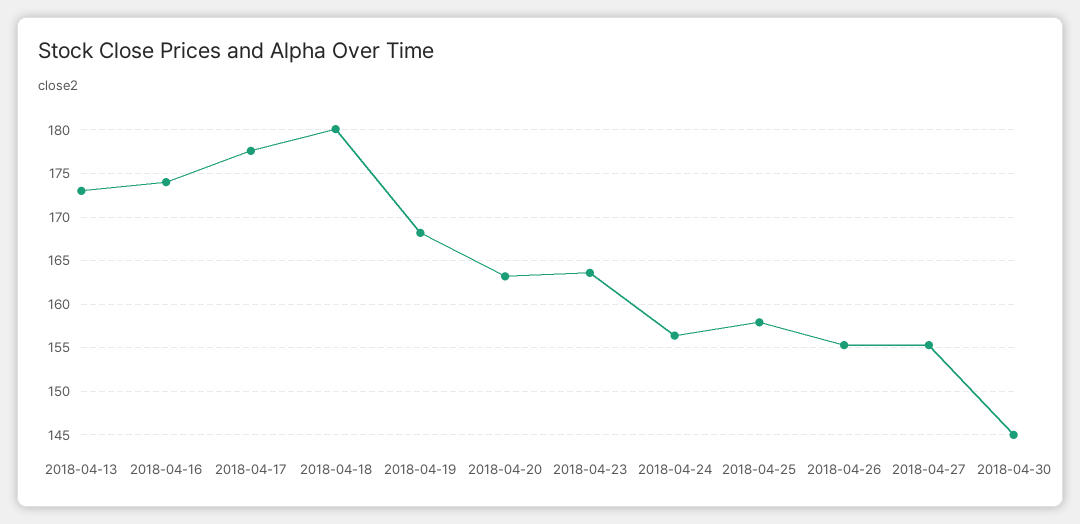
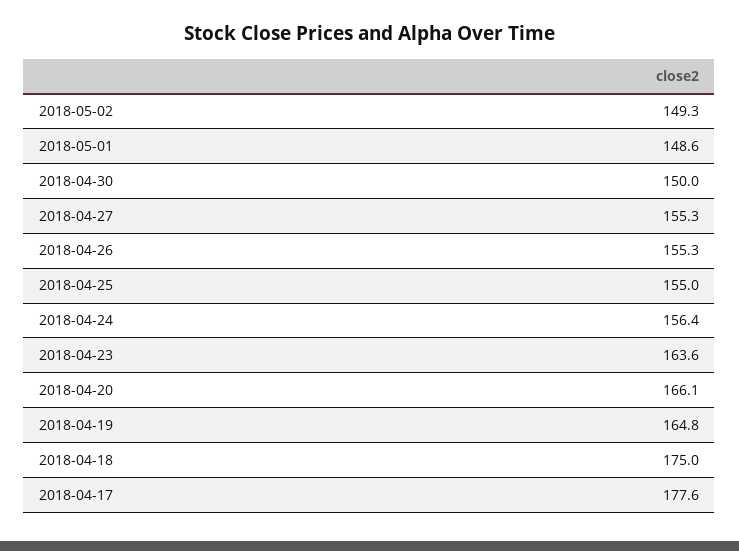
2018-04-13: 173 -> none
2018-04-16: 174 -> none
2018-04-18: 180 -> 175
2018-04-19: 168 -> 164.8
2018-04-20: 163 -> 166.1
2018-04-25: 158 -> 155
2018-04-30: 145 -> 150
2018-05-02: none -> 149.3
2018-05-01: none -> 148.6

